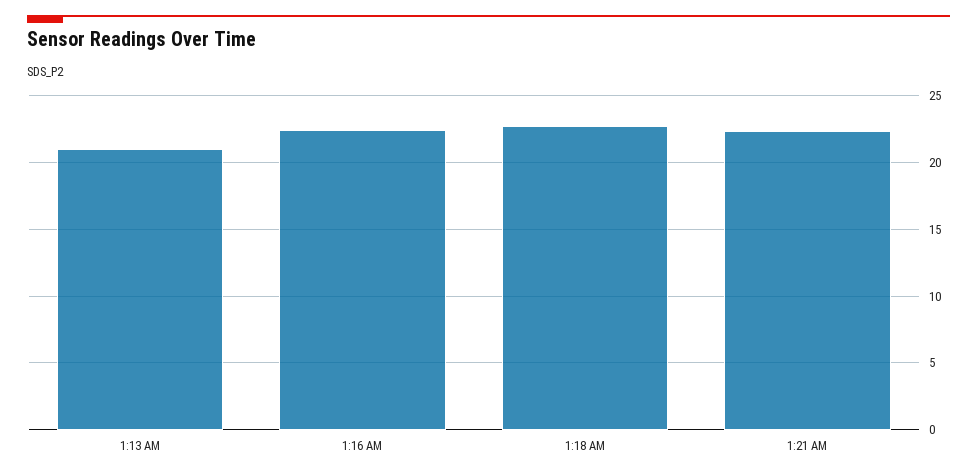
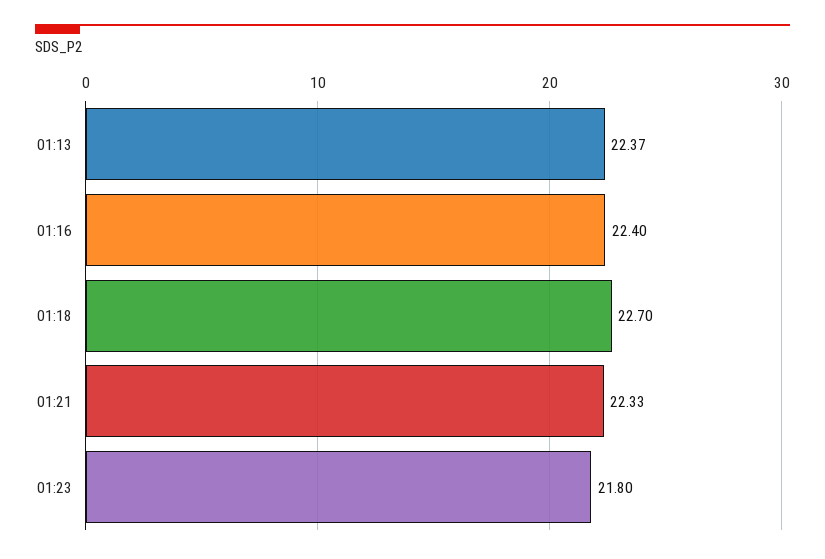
1:13 AM: 21 -> 22.37
01:23: none -> 21.8

